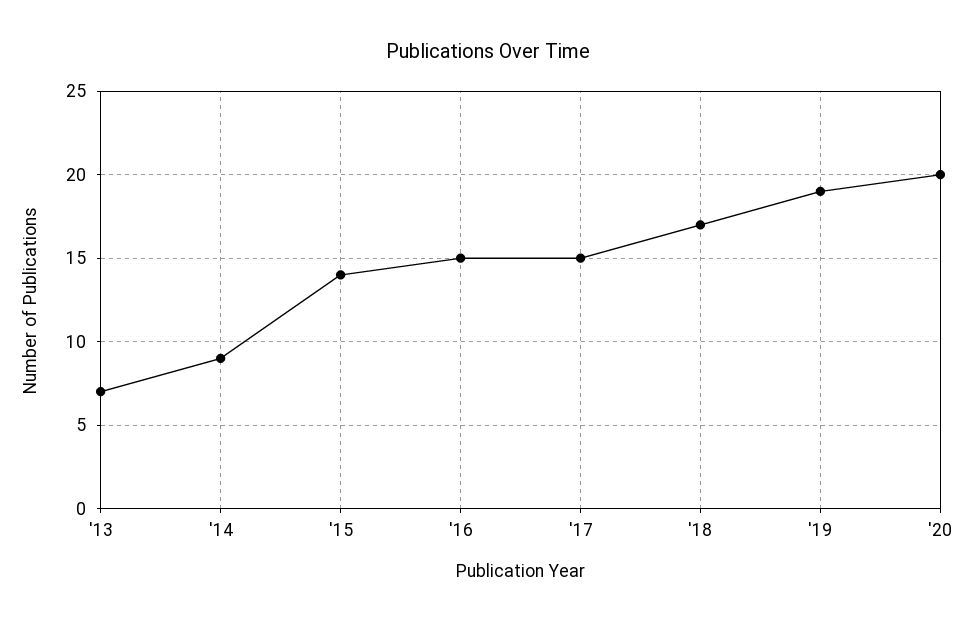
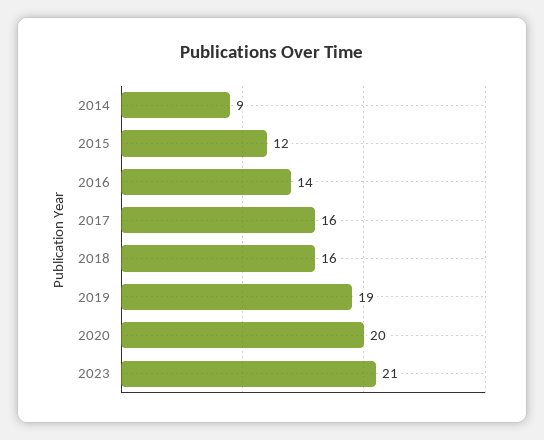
'13: 7 -> none
'15: 14 -> 12
'16: 15 -> 14
'17: 15 -> 16
'18: 17 -> 16
2023: none -> 21

